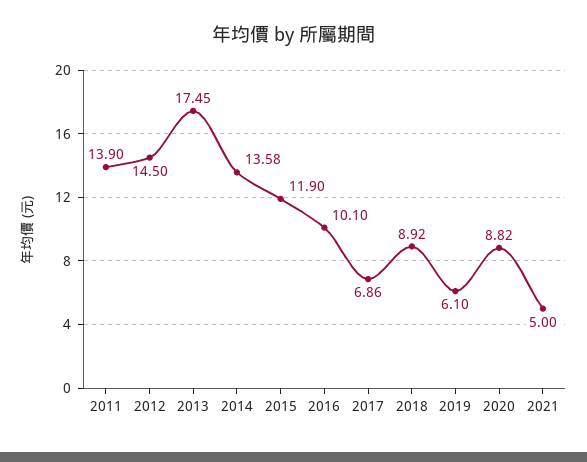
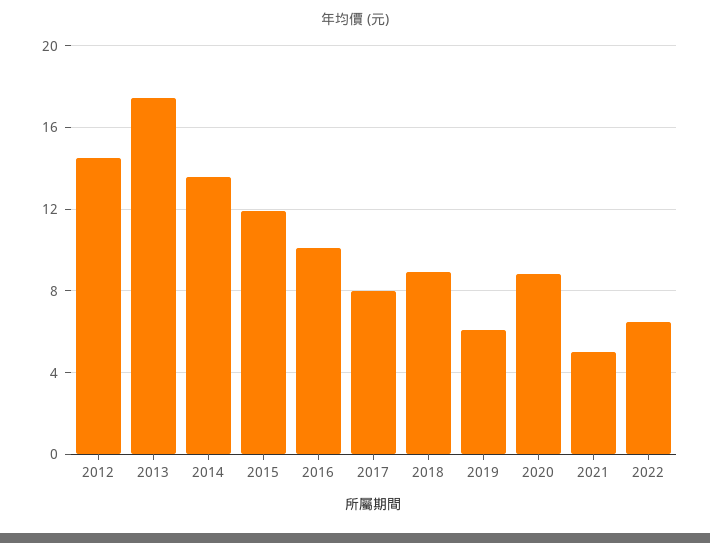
2011: 13.9 -> none
2017: 6.86 -> 8
2022: none -> 6.5

